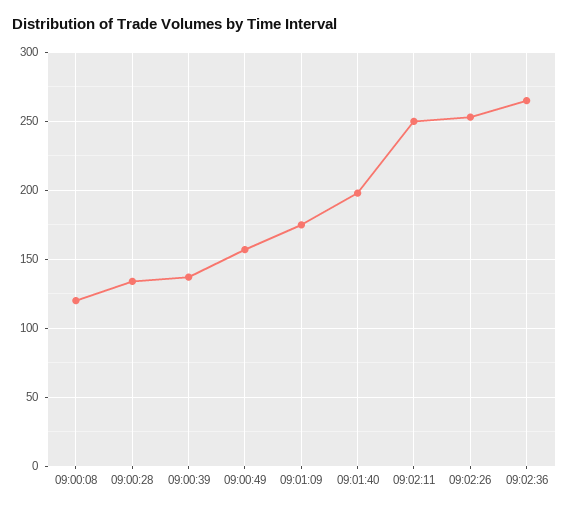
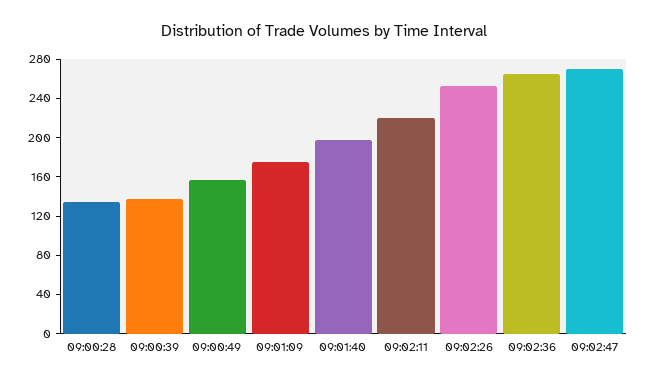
09:00:08: 120 -> none
09:02:11: 250 -> 220
09:02:47: none -> 270

